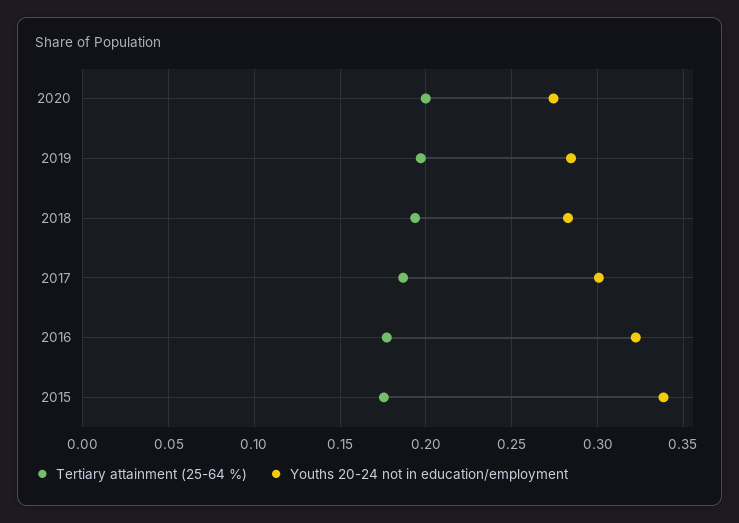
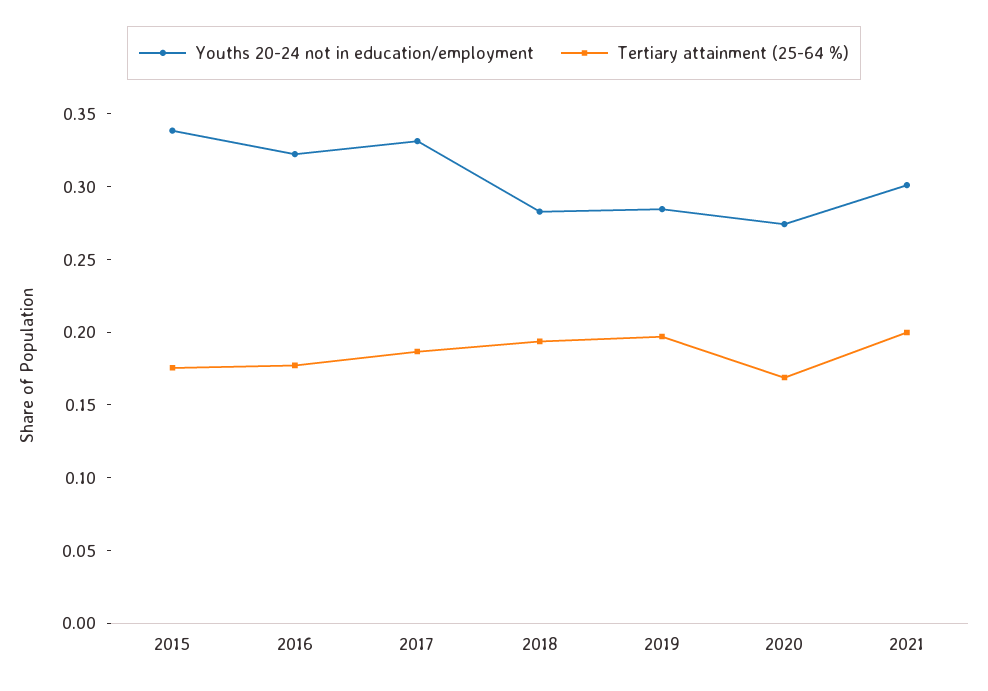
Tertiary attainment (25-64 %), 2020: 0.2 -> 0.17
Youths 20-24 not in education/employment, 2017: 0.3 -> 0.33
Youths 20-24 not in education/employment, 2021: none -> 0.3
Tertiary attainment (25-64 %), 2021: none -> 0.2

